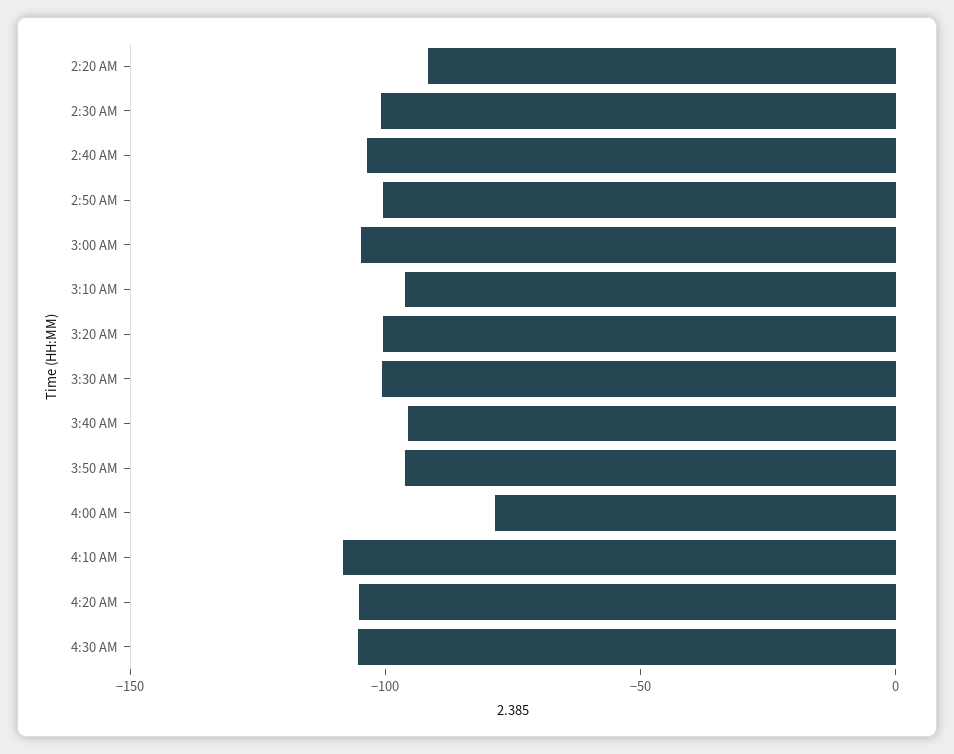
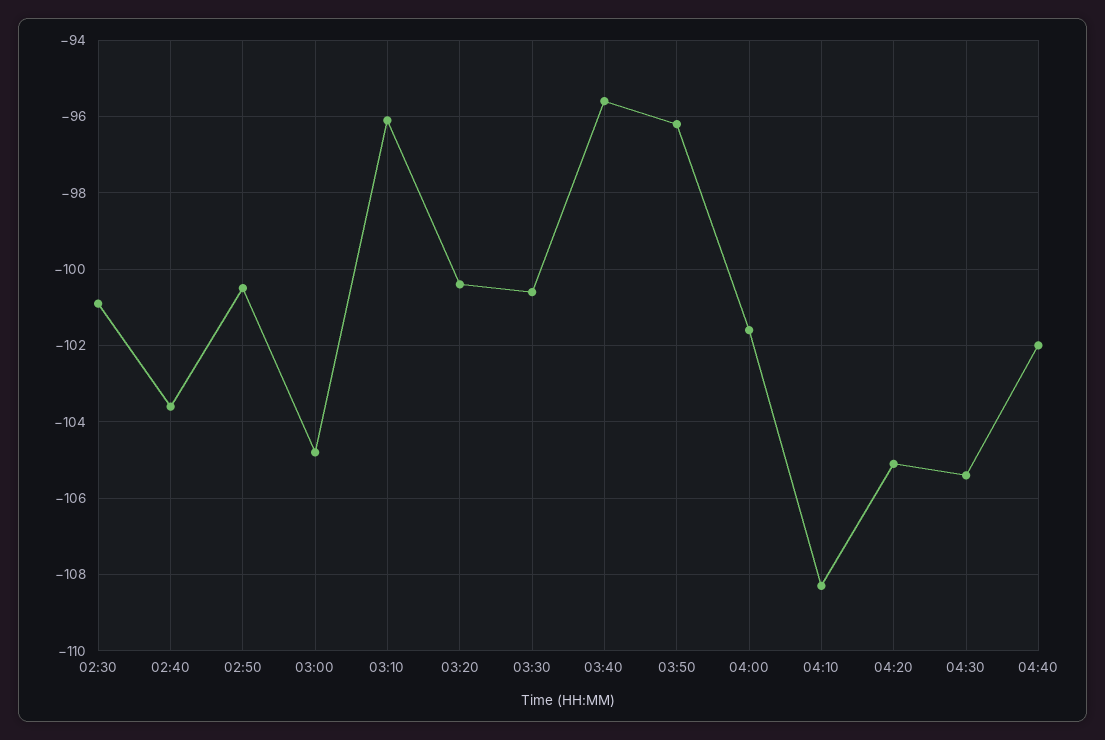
2:20 AM: -90 -> none
4:00 AM: -80 -> -101.5
04:40: none -> -102

